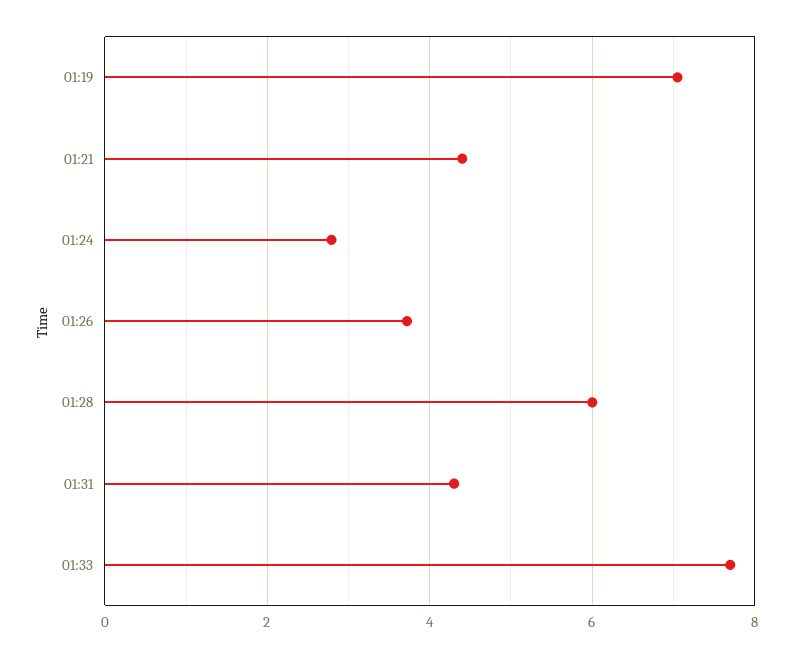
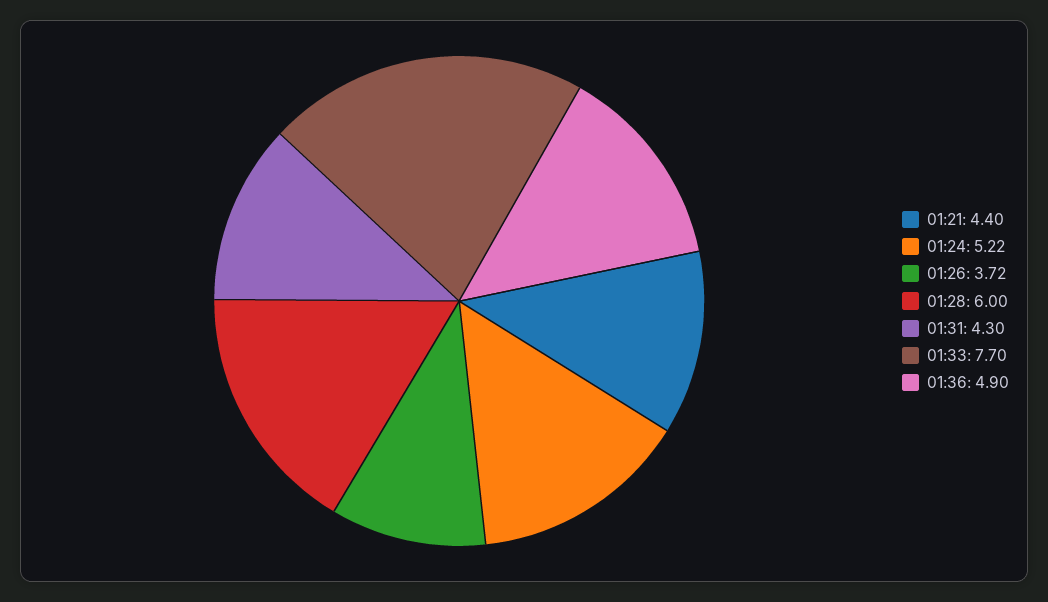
01:19: 7 -> none
01:24: 2.8 -> 5.22
01:36: none -> 4.9

